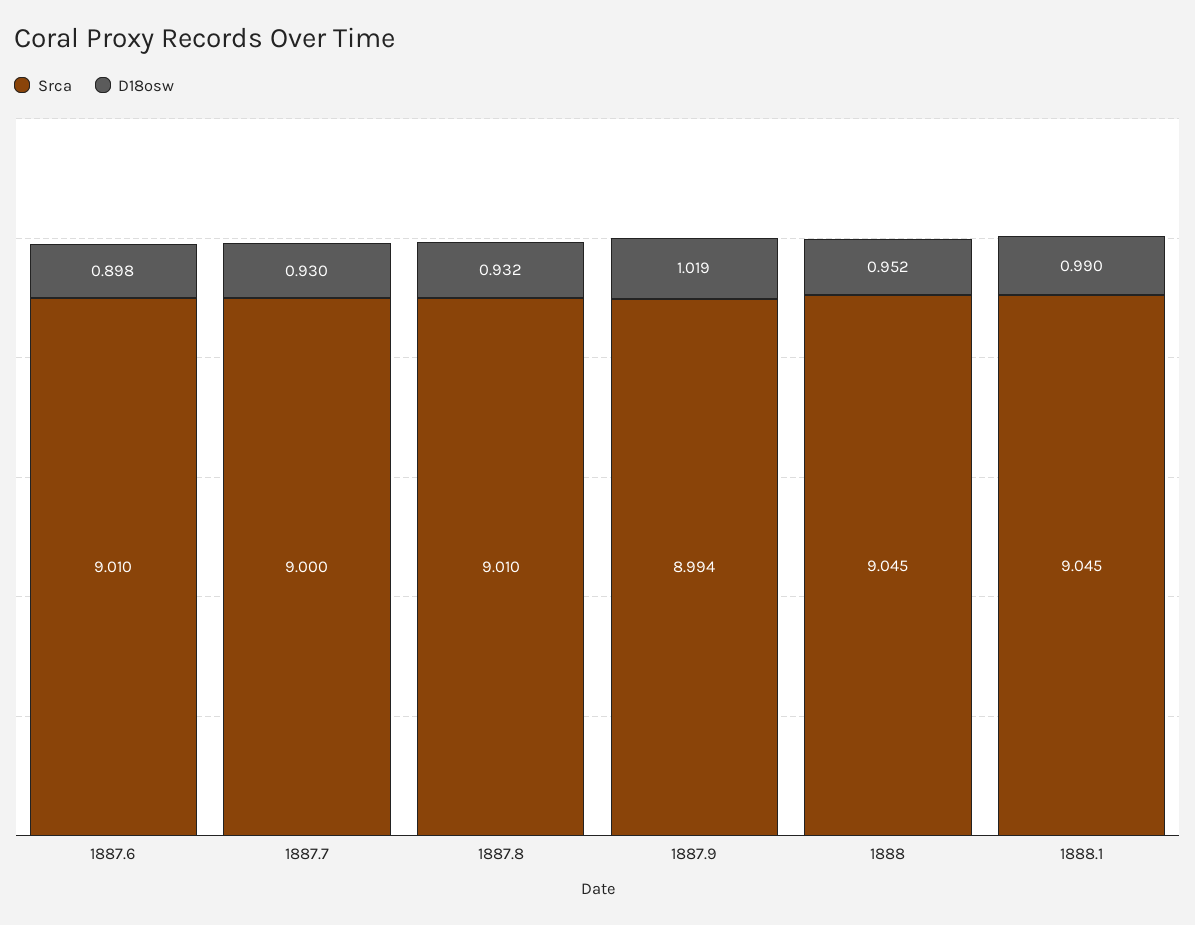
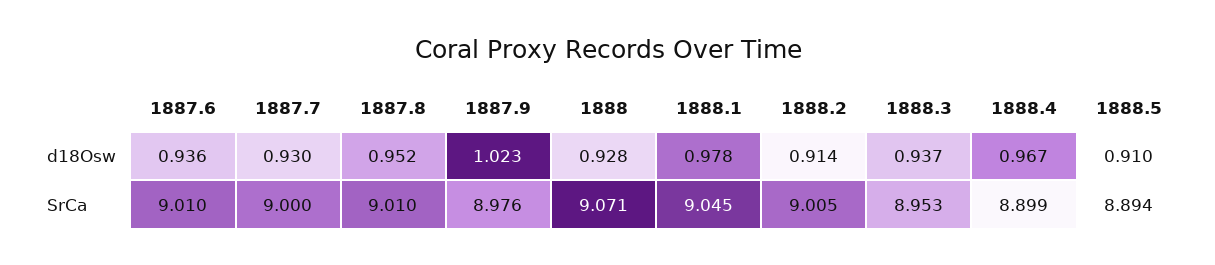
D18osw, 1887.6: 0.898 -> 0.936
D18osw, 1887.8: 0.932 -> 0.952
Srca, 1887.9: 8.994 -> 8.976
D18osw, 1887.9: 1.019 -> 1.023
Srca, 1888: 9.045 -> 9.071
D18osw, 1888: 0.952 -> 0.928
D18osw, 1888.1: 0.99 -> 0.978
D18osw, 1888.2: none -> 0.914
D18osw, 1888.3: none -> 0.937
D18osw, 1888.4: none -> 0.967
D18osw, 1888.5: none -> 0.91
Srca, 1888.2: none -> 9.005
Srca, 1888.3: none -> 8.953
Srca, 1888.4: none -> 8.899
Srca, 1888.5: none -> 8.894

